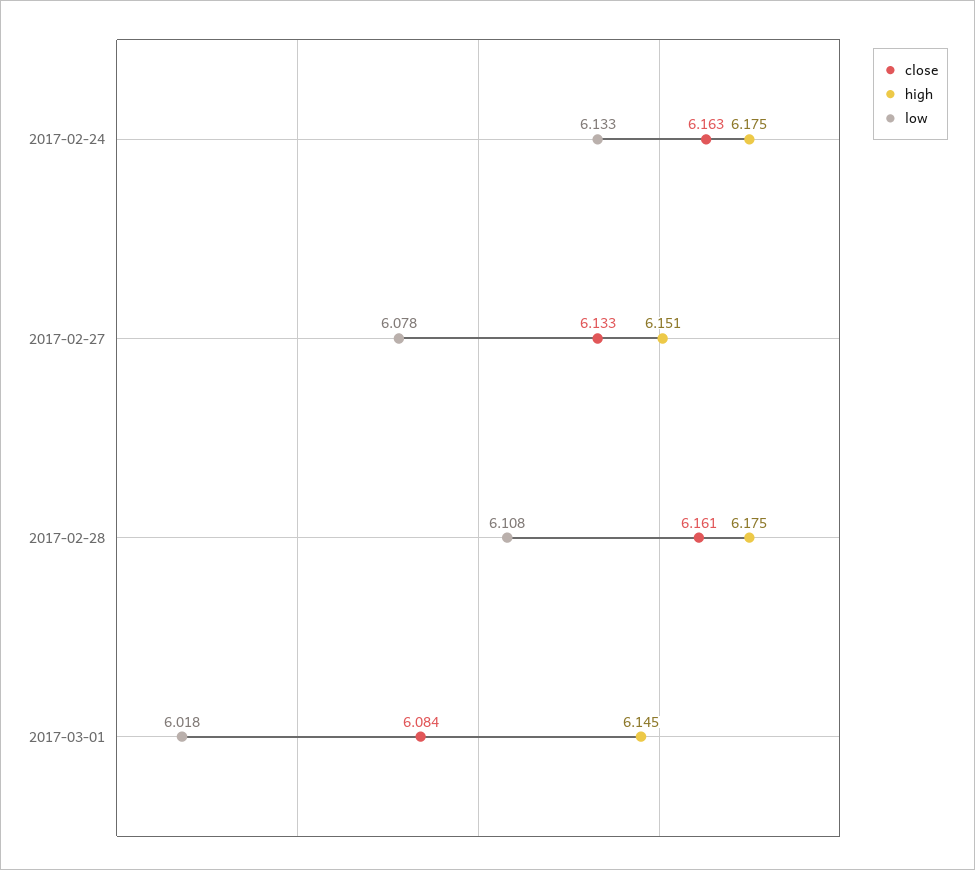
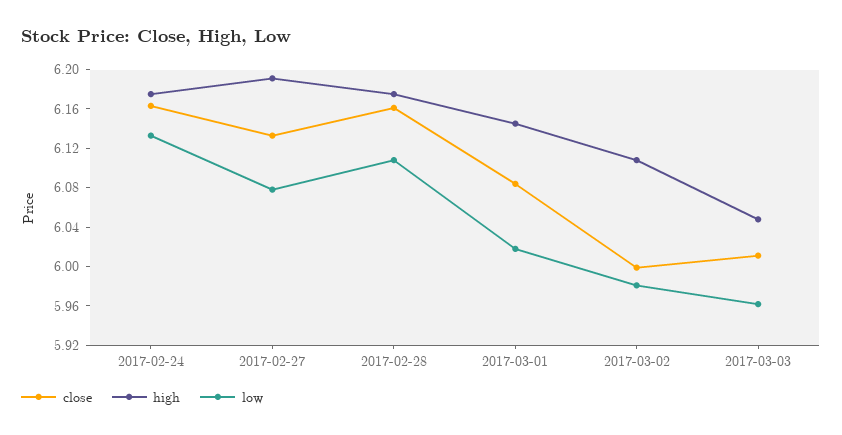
high, 2017-02-27: 6.151 -> 6.19
close, 2017-03-02: none -> 6
high, 2017-03-02: none -> 6.11
low, 2017-03-02: none -> 5.98
close, 2017-03-03: none -> 6.01
high, 2017-03-03: none -> 6.05
low, 2017-03-03: none -> 5.96

